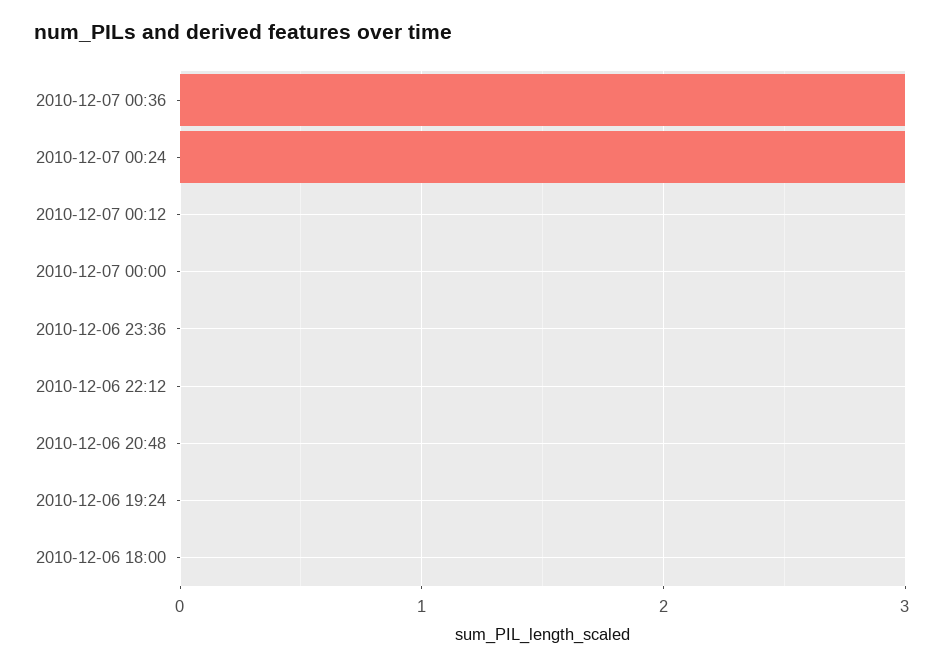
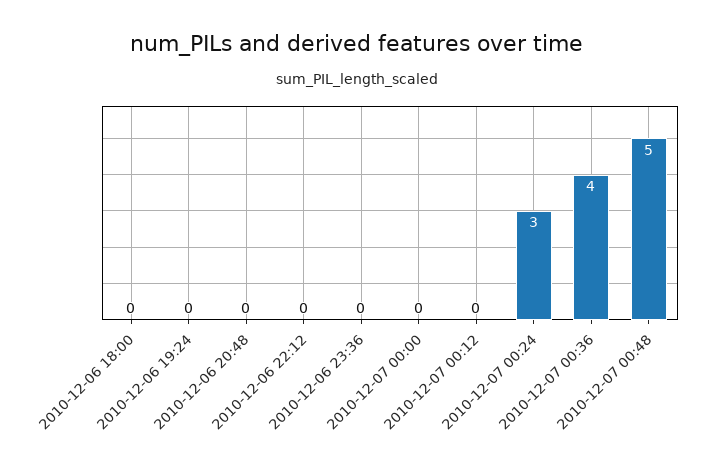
2010-12-07 00:36: 3 -> 4
2010-12-07 00:48: none -> 5

